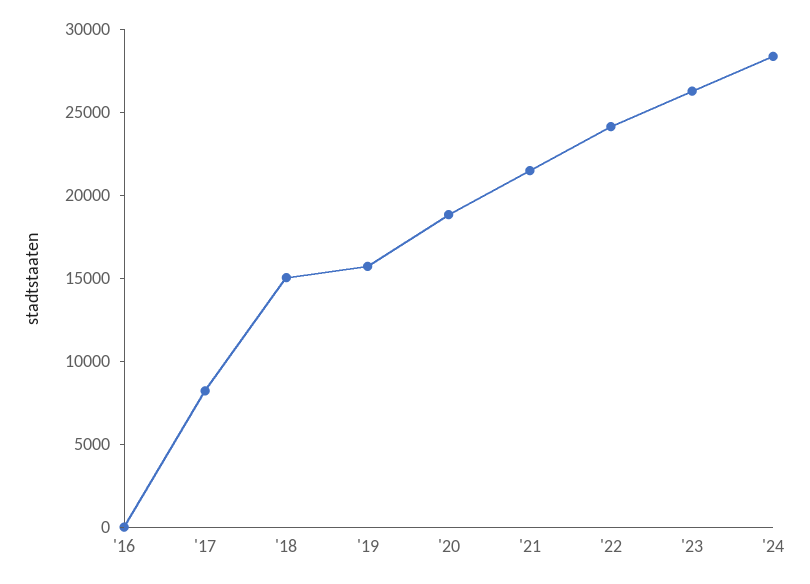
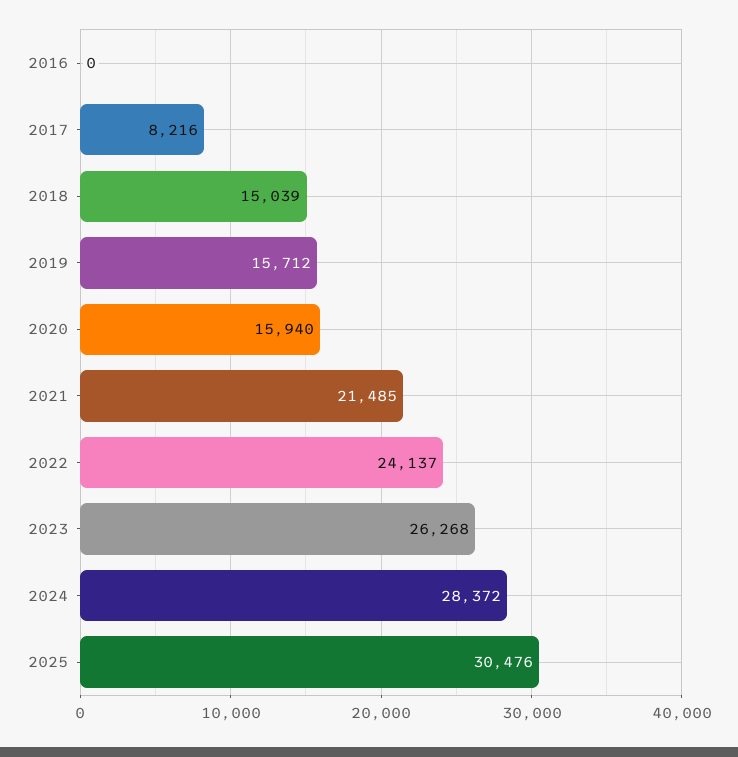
'20: 19000 -> 15940
2025: none -> 30476

